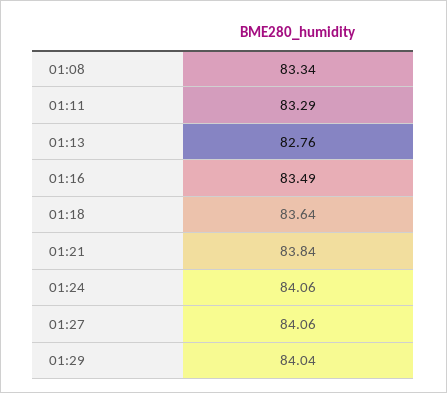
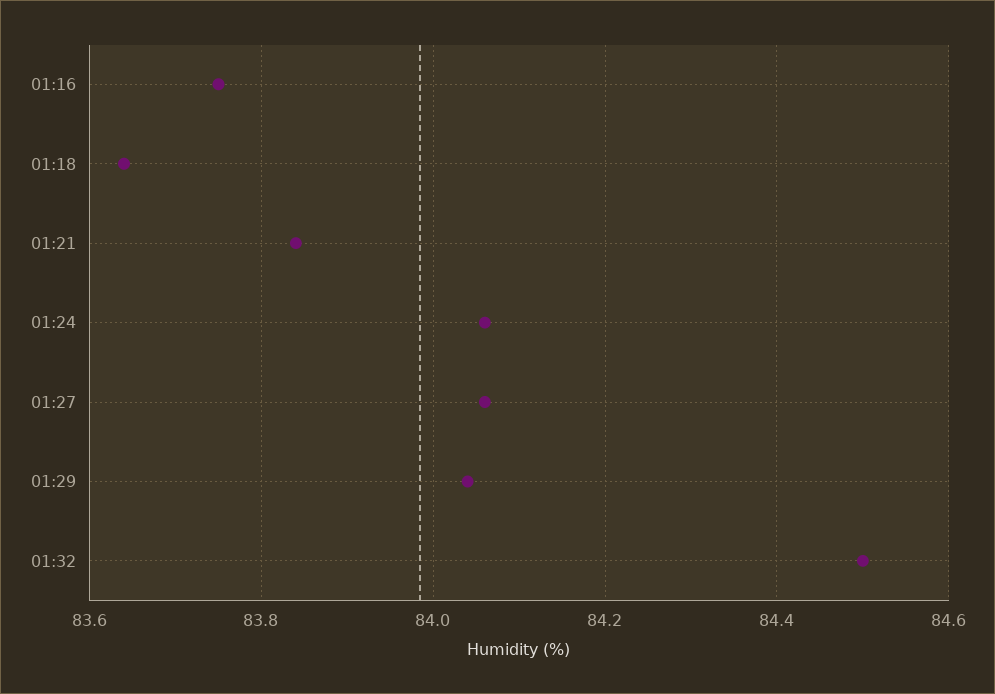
01:08: 83.34 -> none
01:11: 83.29 -> none
01:13: 82.76 -> none
01:16: 83.49 -> 83.75
01:32: none -> 84.5

